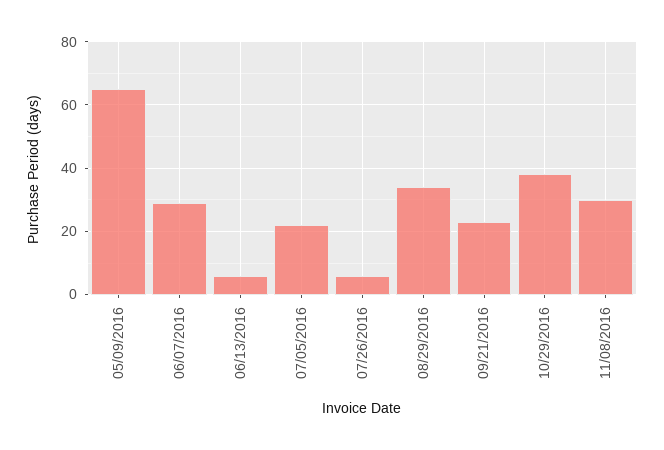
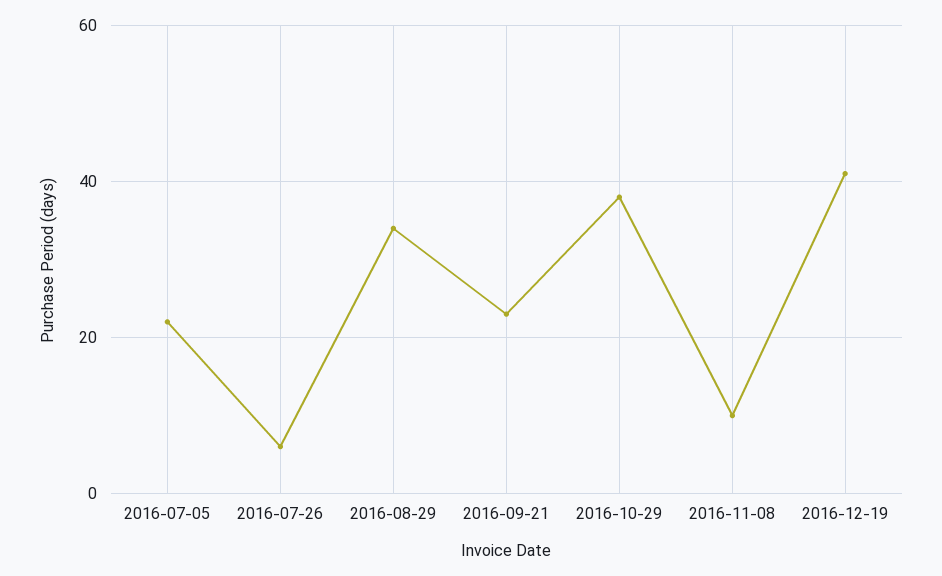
05/09/2016: 65 -> none
06/07/2016: 30 -> none
06/13/2016: 5 -> none
11/08/2016: 30 -> 10
2016-12-19: none -> 40

